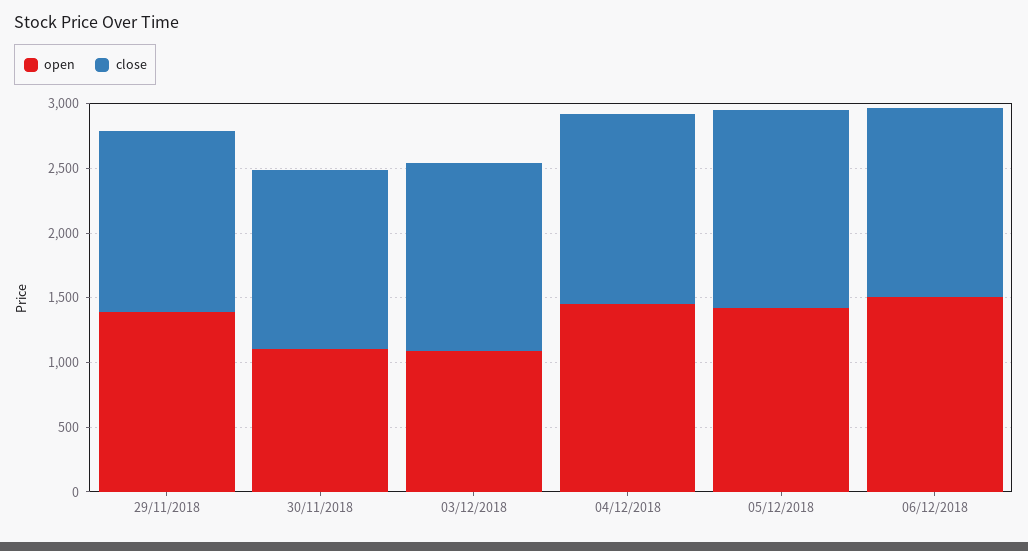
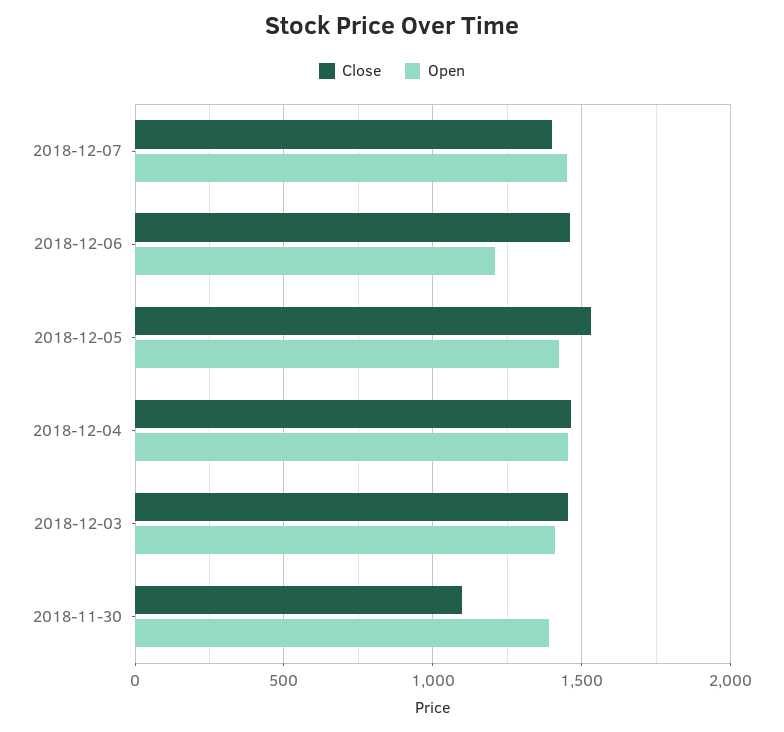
open, 29/11/2018: 1400 -> none
close, 29/11/2018: 1400 -> none
open, 30/11/2018: 1100 -> 1400
close, 30/11/2018: 1400 -> 1100
open, 03/12/2018: 1100 -> 1400
open, 06/12/2018: 1500 -> 1200
close, 2018-12-07: none -> 1400
open, 2018-12-07: none -> 1450

